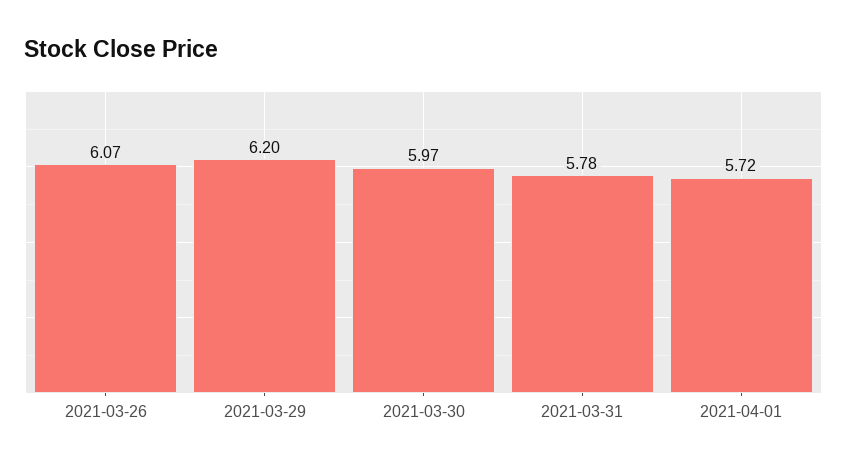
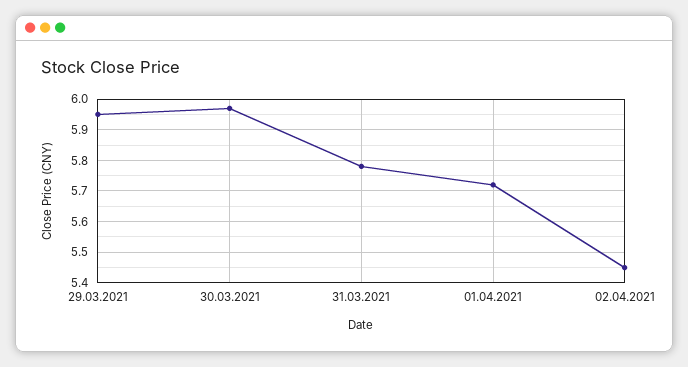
2021-03-26: 6.07 -> none
2021-03-29: 6.2 -> 5.95
02.04.2021: none -> 5.45

